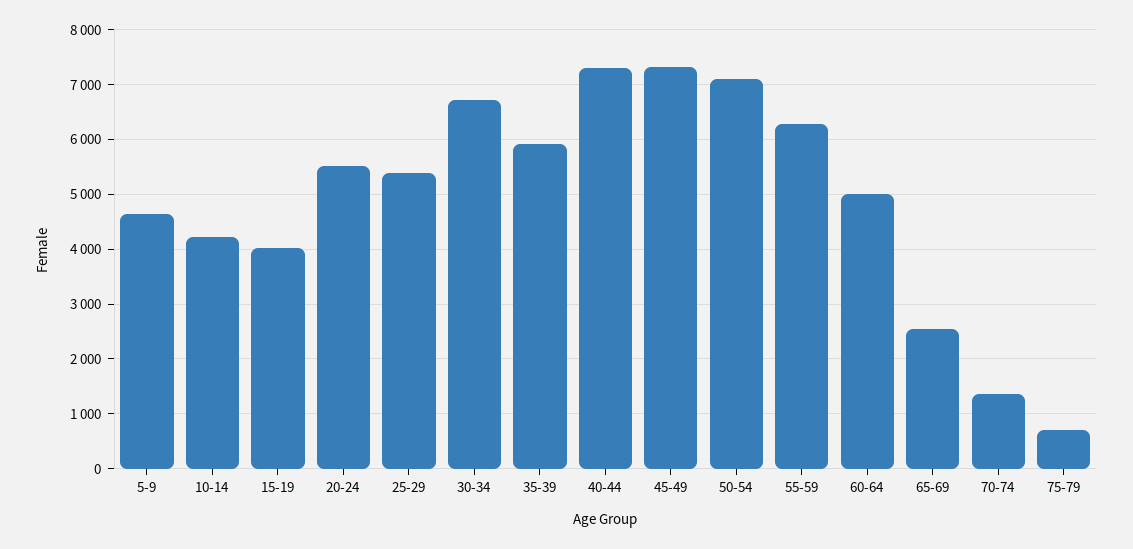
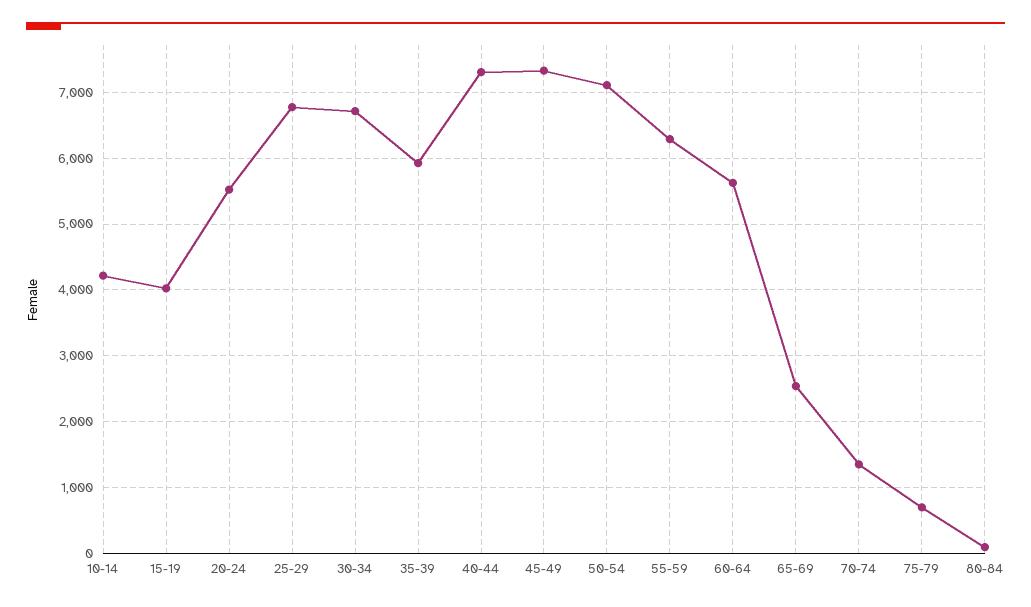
5-9: 4600 -> none
25-29: 5400 -> 6800
60-64: 5000 -> 5600
80-84: none -> 100

